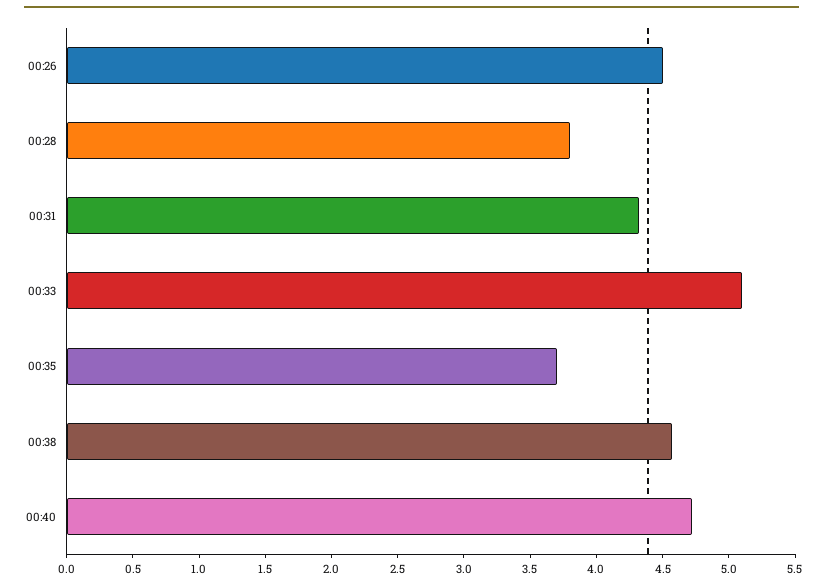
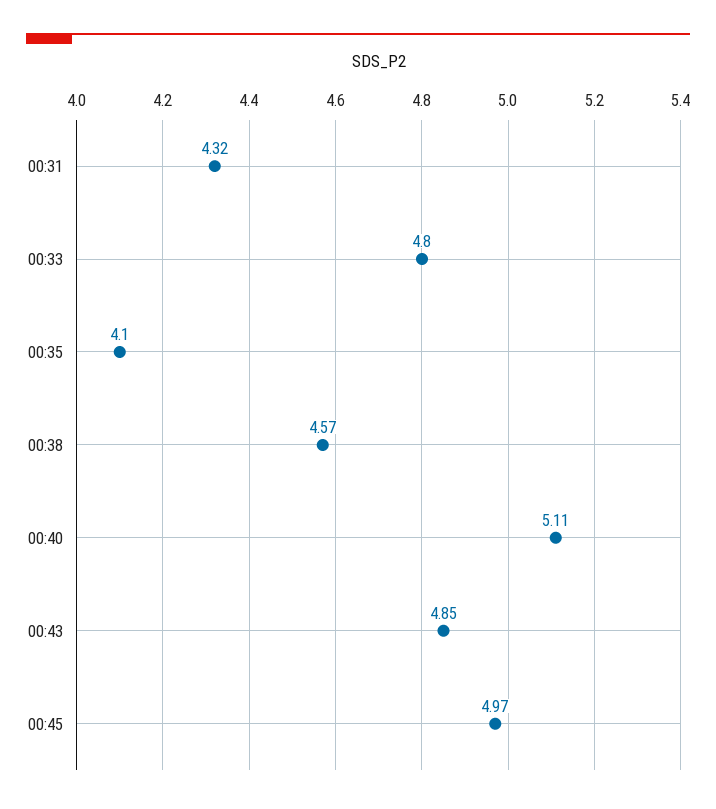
00:26: 4.5 -> none
00:28: 3.8 -> none
00:33: 5.1 -> 4.8
00:35: 3.7 -> 4.1
00:40: 4.7 -> 5.11
00:43: none -> 4.85
00:45: none -> 4.97

